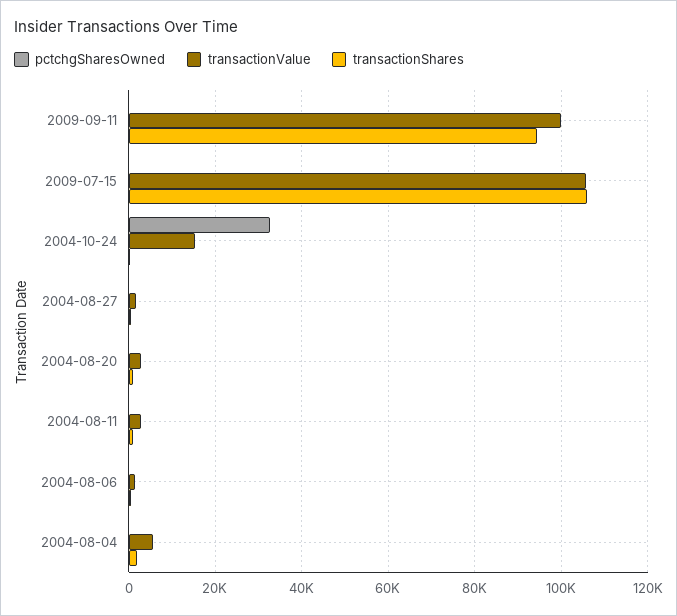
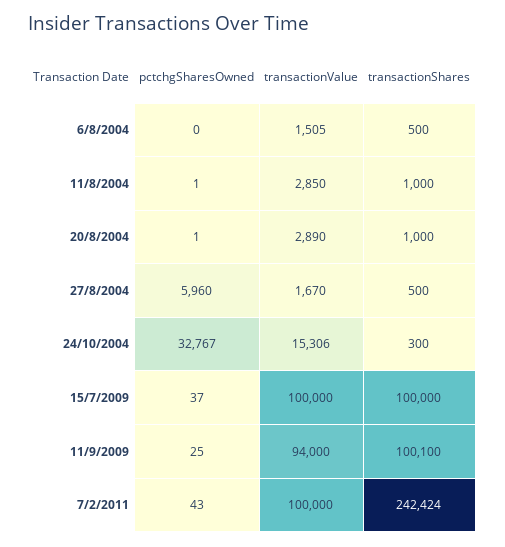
transactionValue, 2009-09-11: 100000 -> 94000
transactionShares, 2009-09-11: 94000 -> 100100
transactionValue, 2009-07-15: 106000 -> 100000
transactionShares, 2009-07-15: 106000 -> 100000
pctchgSharesOwned, 2004-08-27: 0 -> 5960
pctchgSharesOwned, 2004-08-04: 0 -> none
transactionValue, 2004-08-04: 6000 -> none
transactionShares, 2004-08-04: 2000 -> none
pctchgSharesOwned, 7/2/2011: none -> 43
transactionValue, 7/2/2011: none -> 100000
transactionShares, 7/2/2011: none -> 242424

